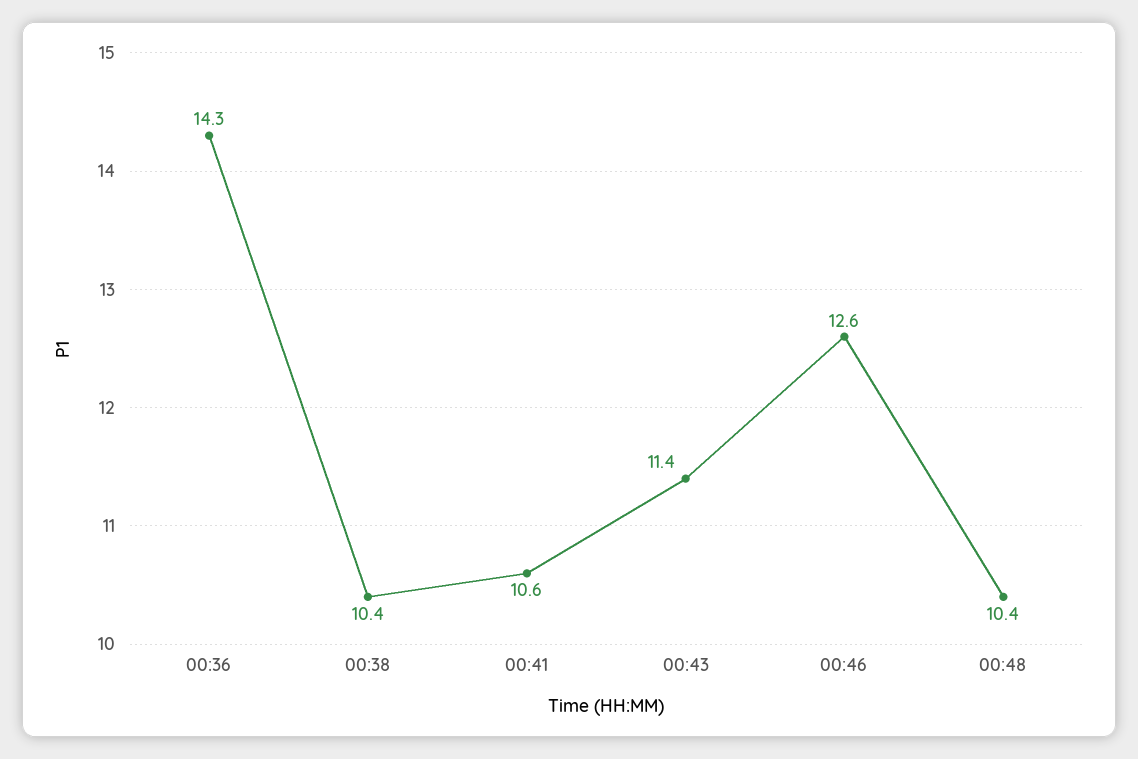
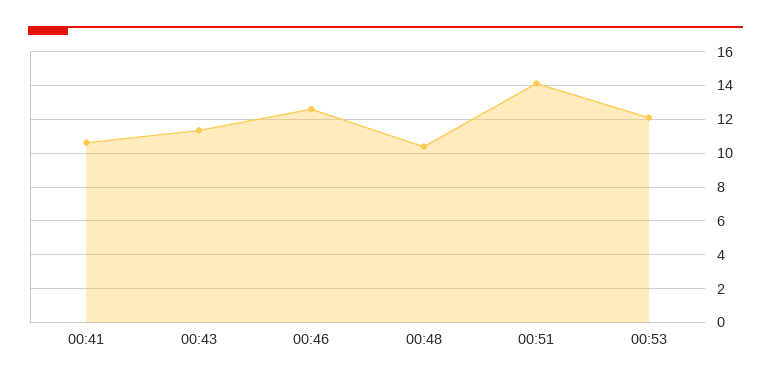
00:36: 14.3 -> none
00:38: 10.4 -> none
00:51: none -> 14
00:53: none -> 12

